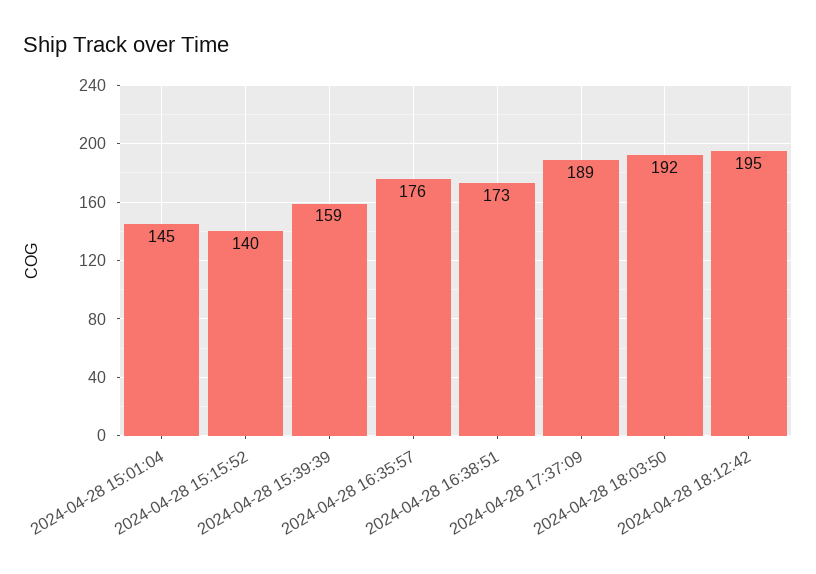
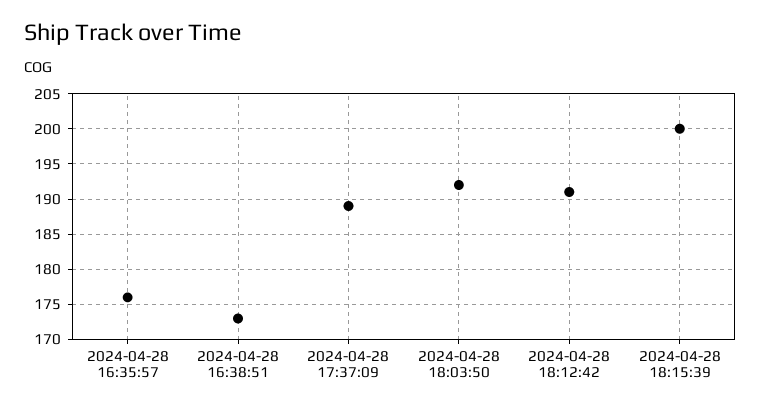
2024-04-28 15:01:04: 145 -> none
2024-04-28 15:15:52: 140 -> none
2024-04-28 15:39:39: 159 -> none
2024-04-28 18:12:42: 195 -> 191
2024-04-28 18:15:39: none -> 200

